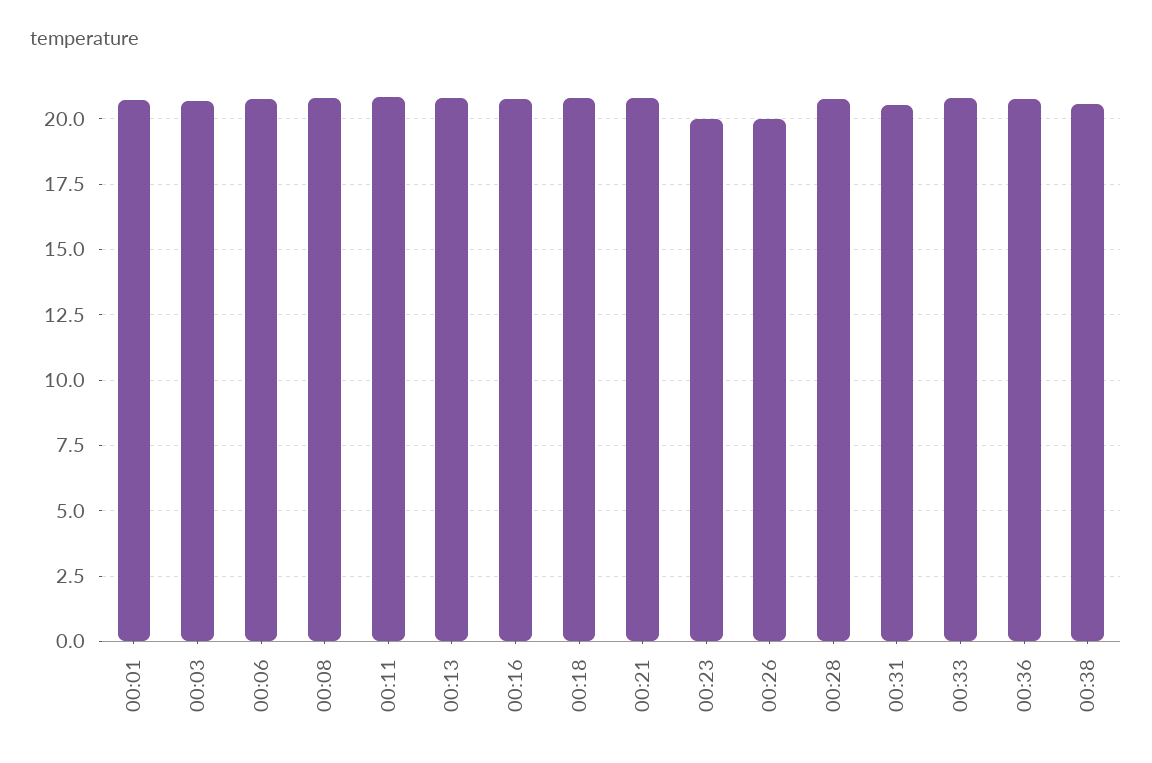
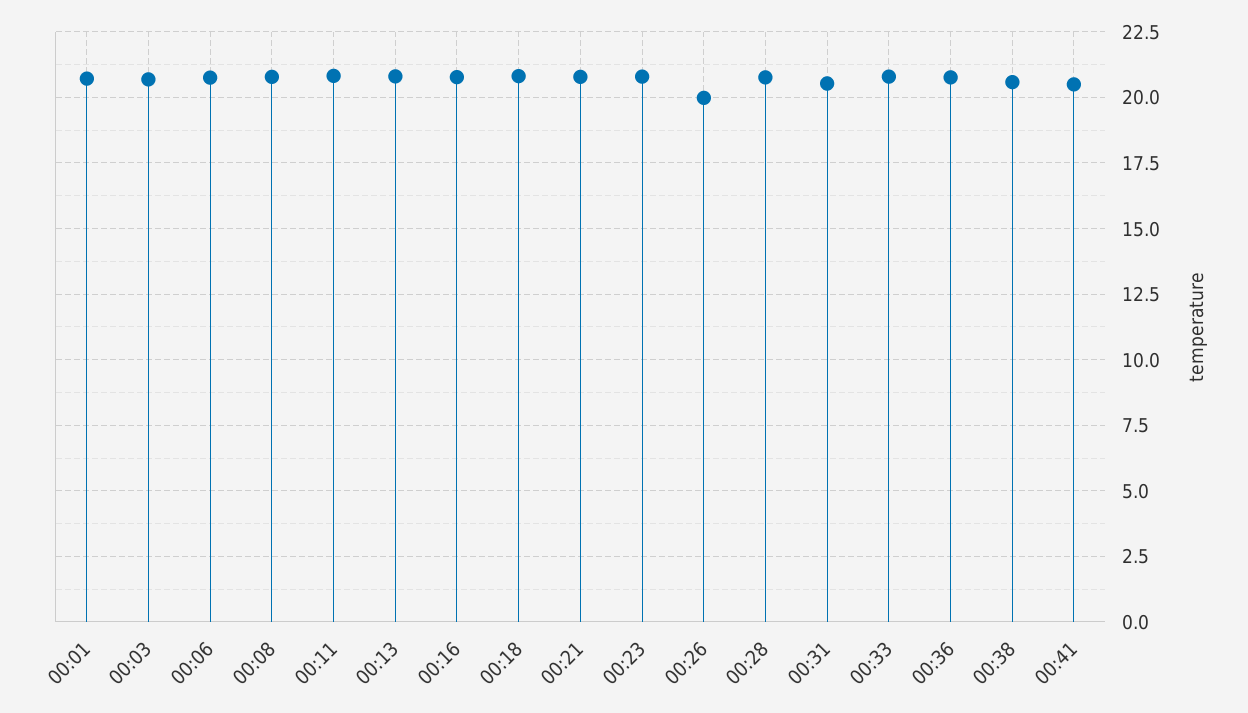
00:23: 20 -> 20.75
00:41: none -> 20.5

